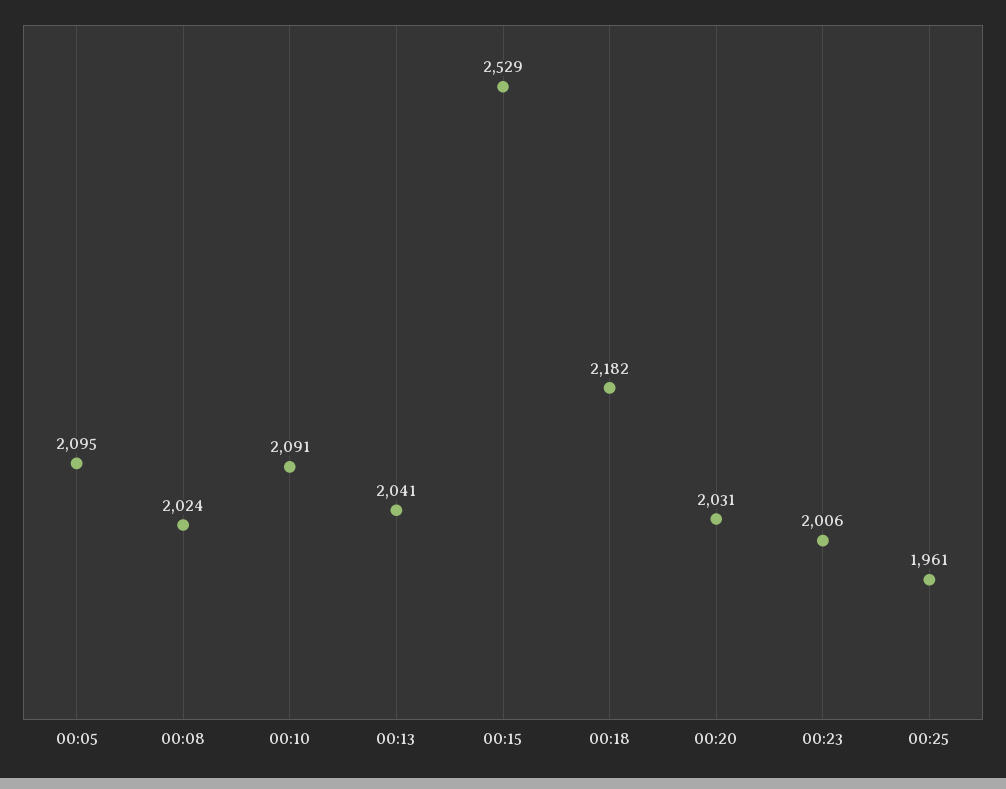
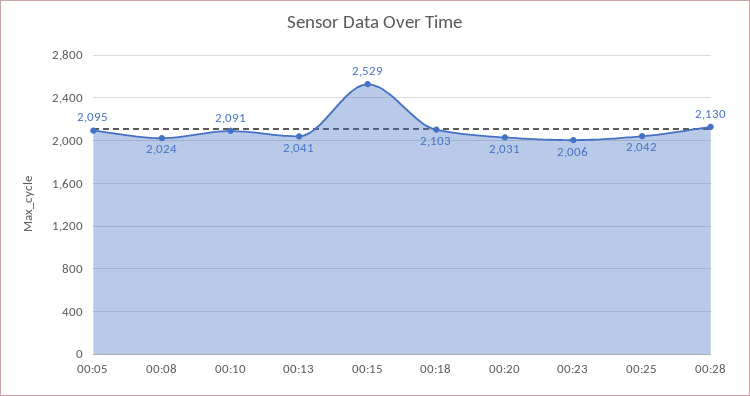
00:18: 2182 -> 2103
00:25: 1961 -> 2042
00:28: none -> 2130

